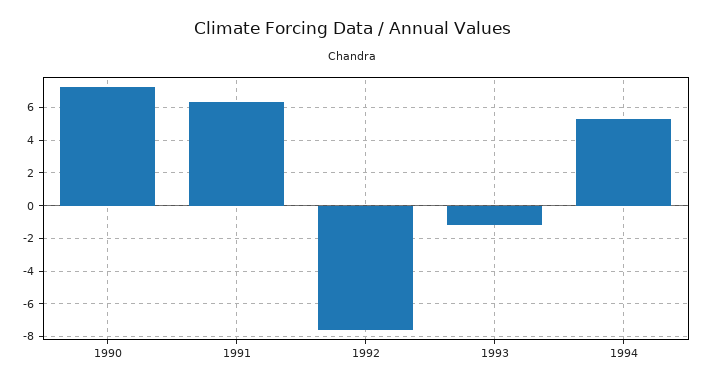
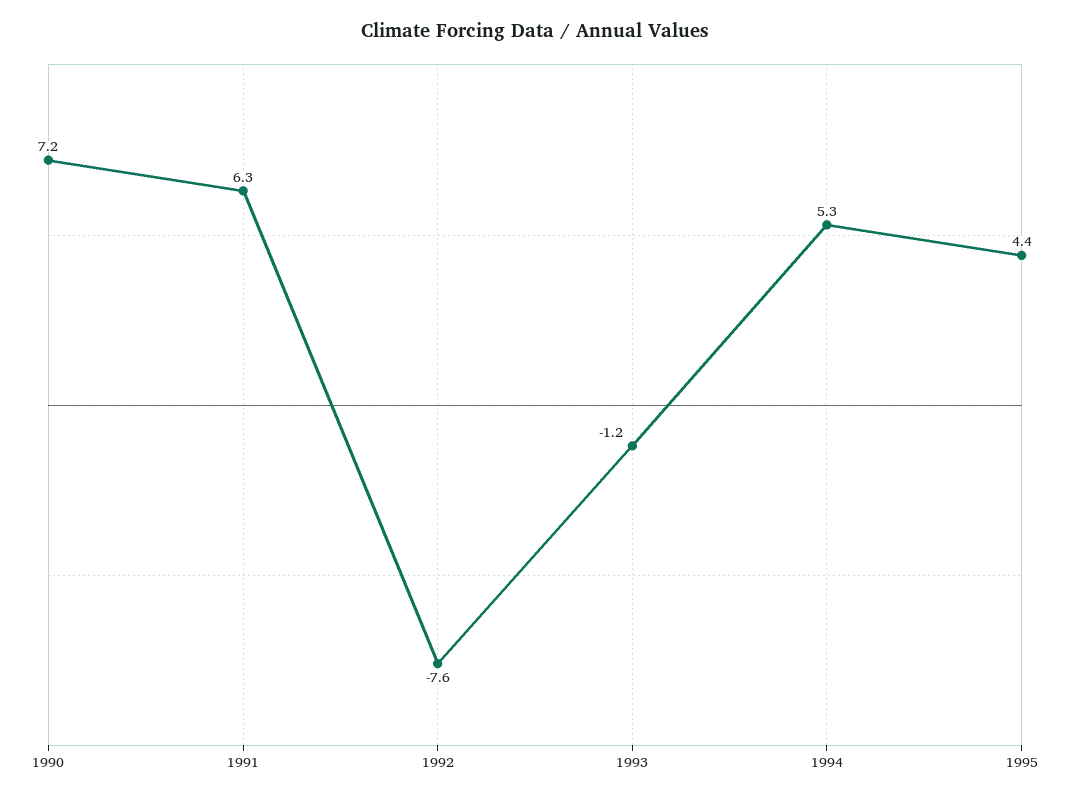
1995: none -> 4.4

